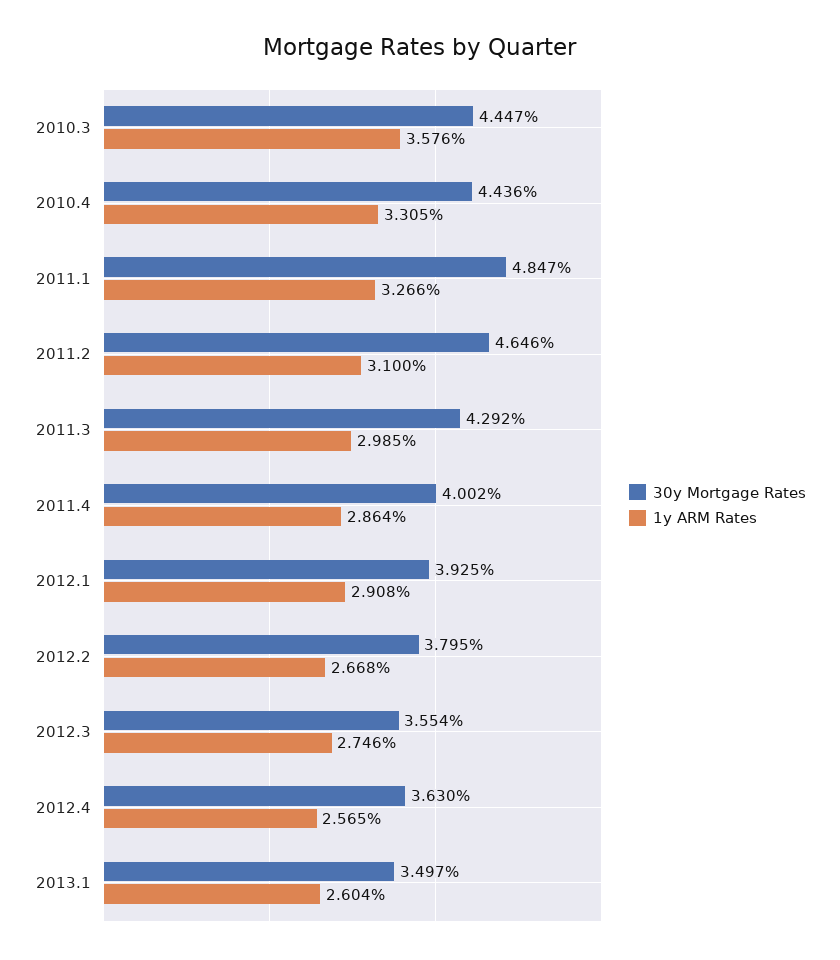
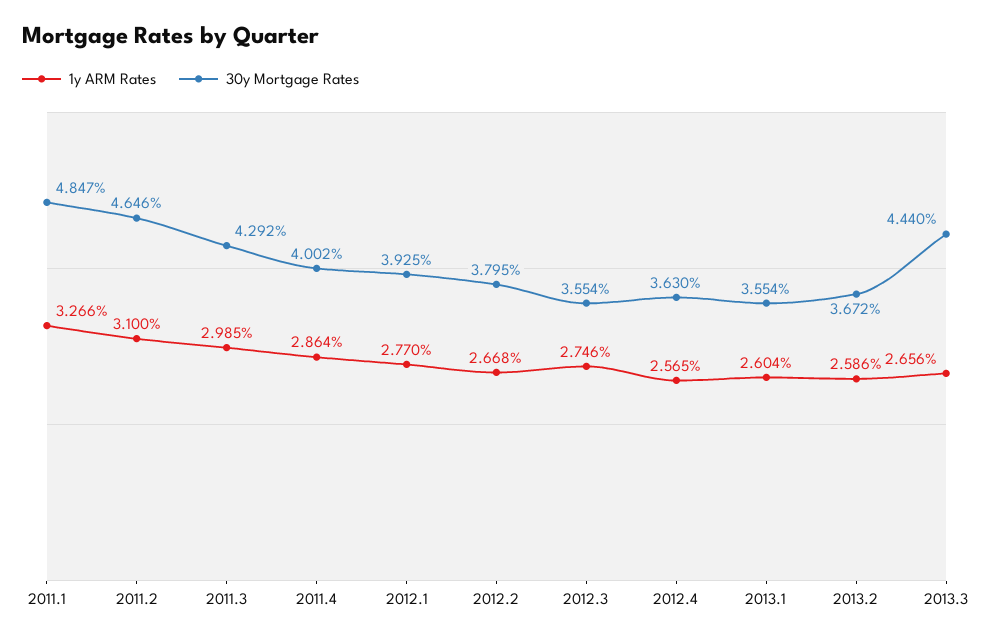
30y Mortgage Rates, 2010.3: 4.447 -> none
1y ARM Rates, 2010.3: 3.576 -> none
30y Mortgage Rates, 2010.4: 4.436 -> none
1y ARM Rates, 2010.4: 3.305 -> none
1y ARM Rates, 2012.1: 2.908 -> 2.77
30y Mortgage Rates, 2013.1: 3.497 -> 3.554
1y ARM Rates, 2013.2: none -> 2.586
30y Mortgage Rates, 2013.2: none -> 3.672
1y ARM Rates, 2013.3: none -> 2.656
30y Mortgage Rates, 2013.3: none -> 4.44

